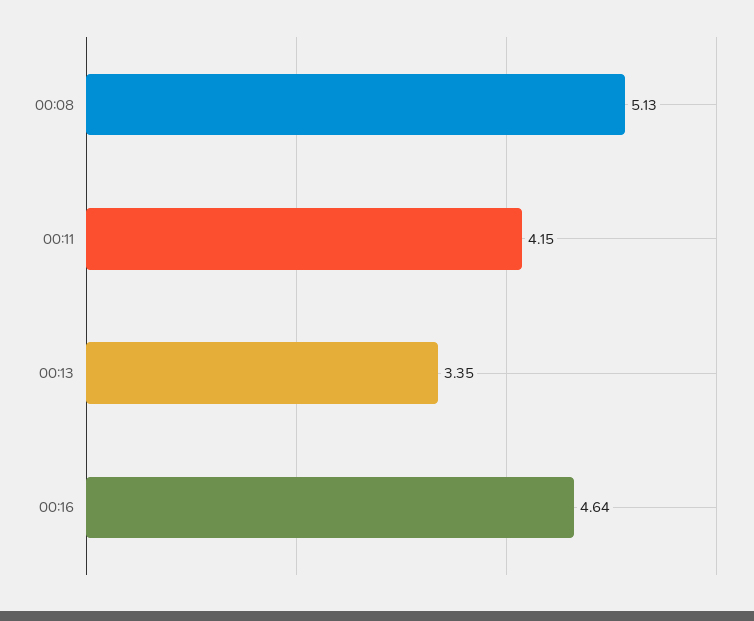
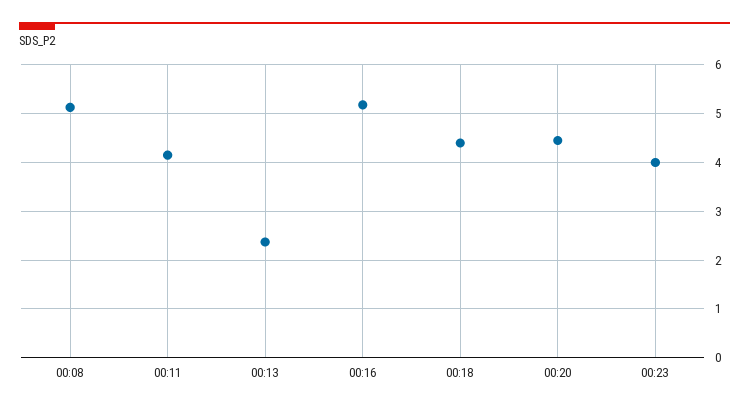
00:13: 3.35 -> 2.4
00:16: 4.64 -> 5.2
00:18: none -> 4.4
00:20: none -> 4.4
00:23: none -> 4

